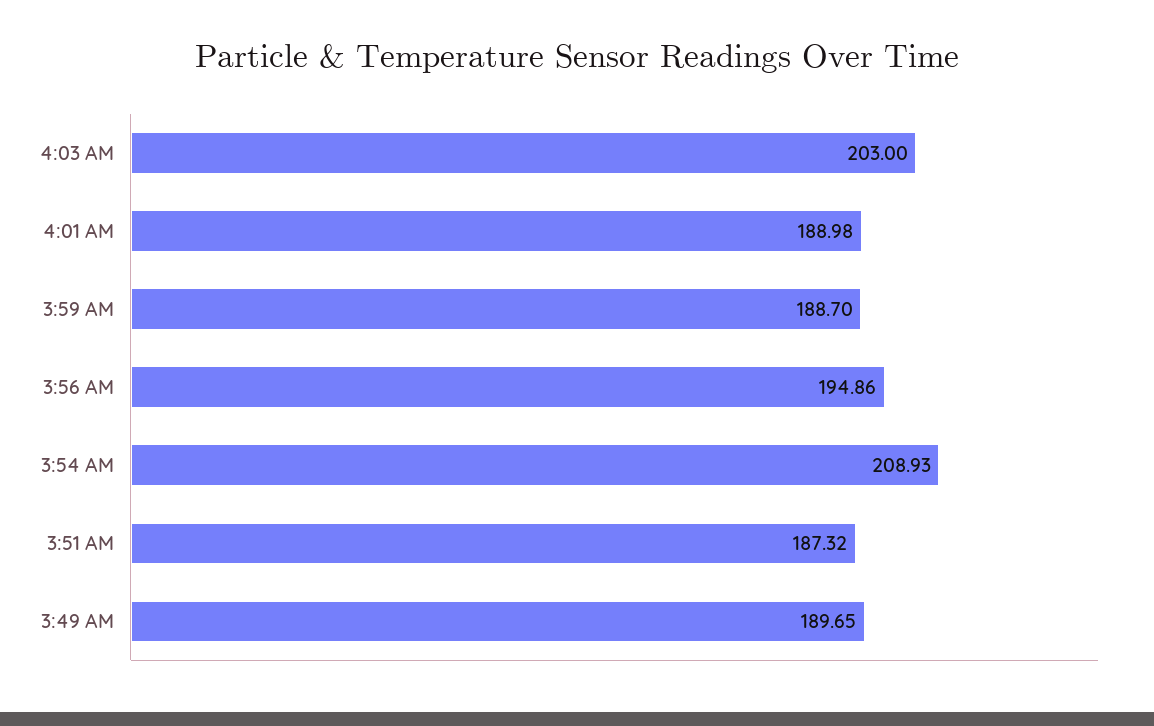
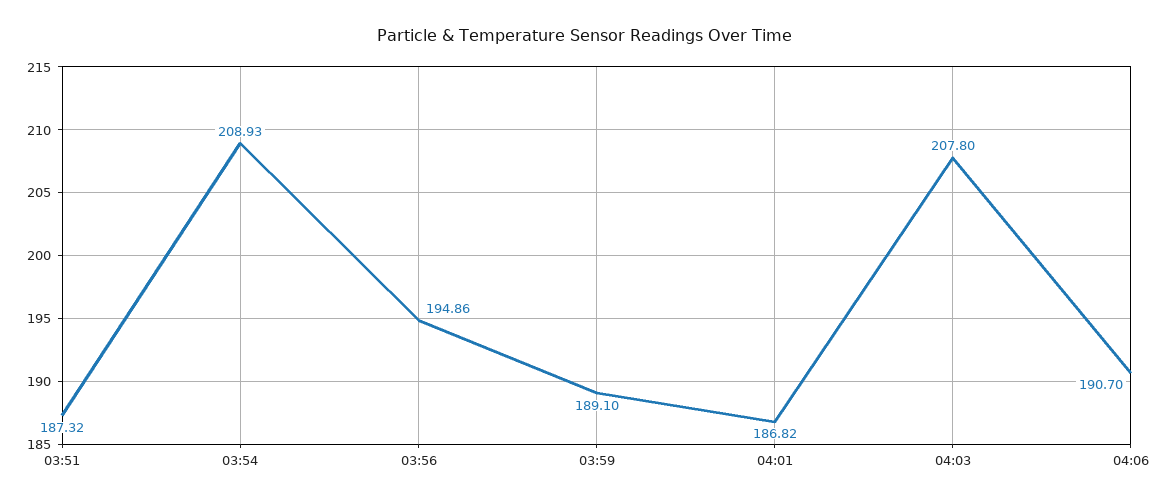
4:03 AM: 203 -> 207.8
4:01 AM: 188.98 -> 186.82
3:59 AM: 188.7 -> 189.1
3:49 AM: 189.65 -> none
04:06: none -> 190.7

